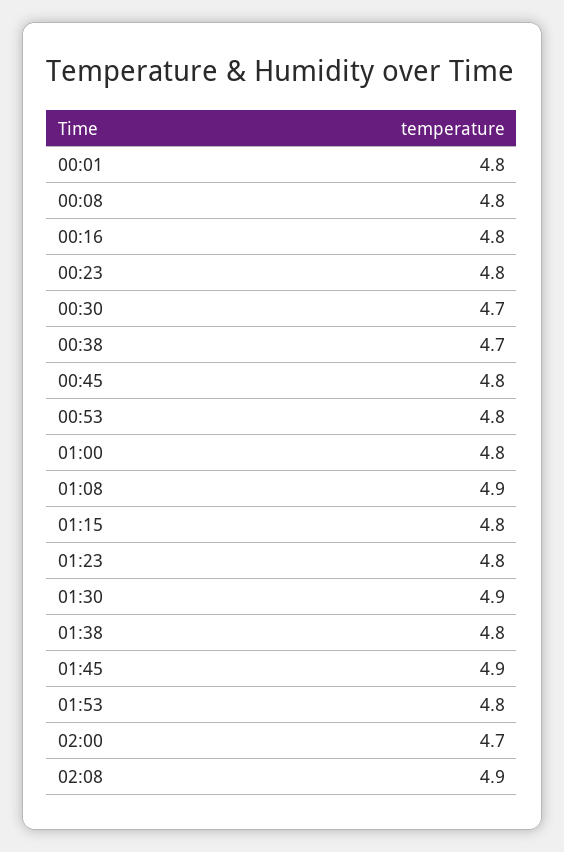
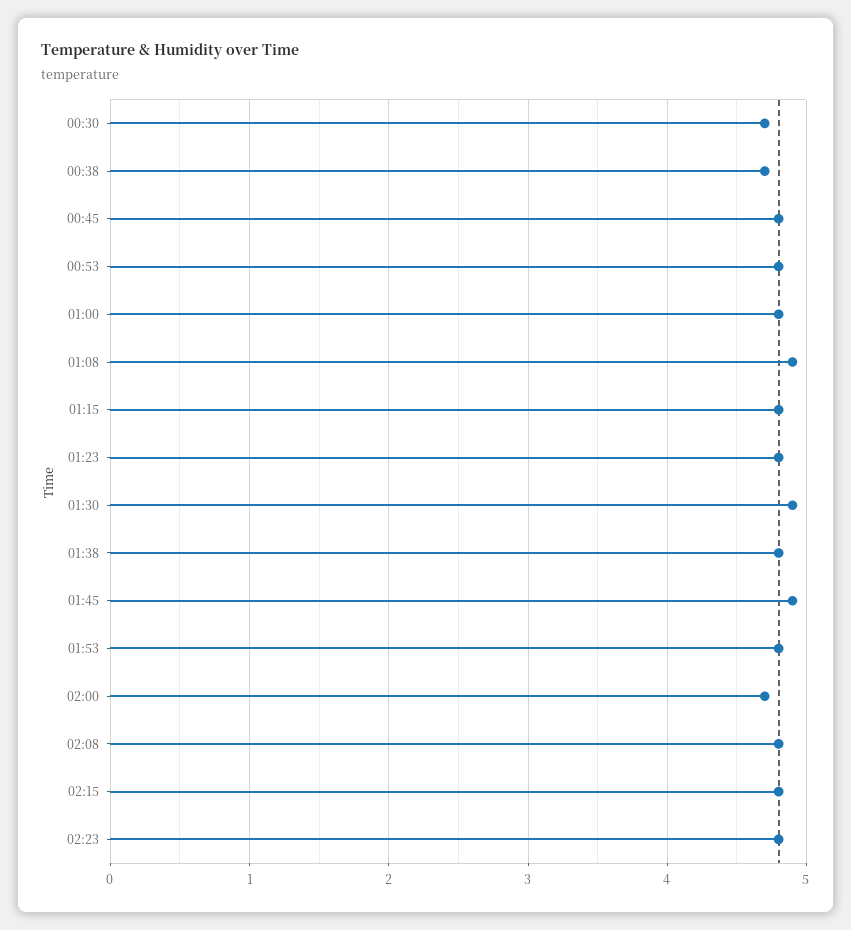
00:01: 4.8 -> none
00:08: 4.8 -> none
00:16: 4.8 -> none
00:23: 4.8 -> none
02:08: 4.9 -> 4.8
02:15: none -> 4.8
02:23: none -> 4.8

